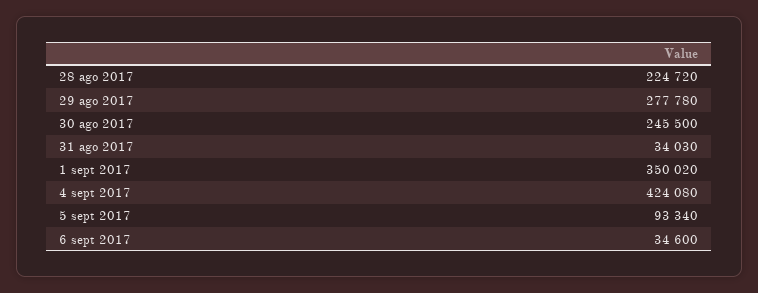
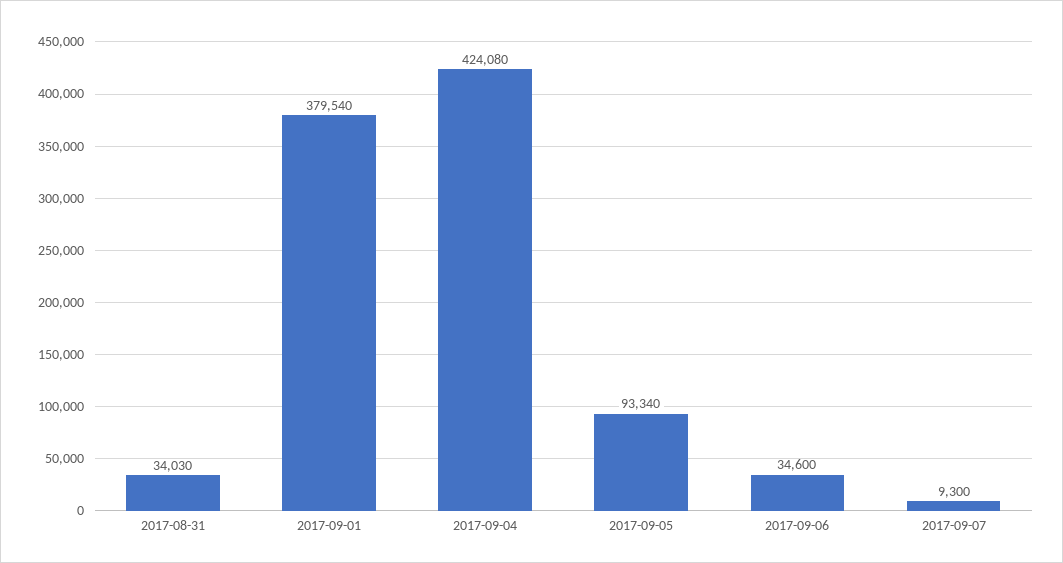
28 ago 2017: 224720 -> none
29 ago 2017: 277780 -> none
30 ago 2017: 245500 -> none
1 sept 2017: 350020 -> 379540
2017-09-07: none -> 9300

